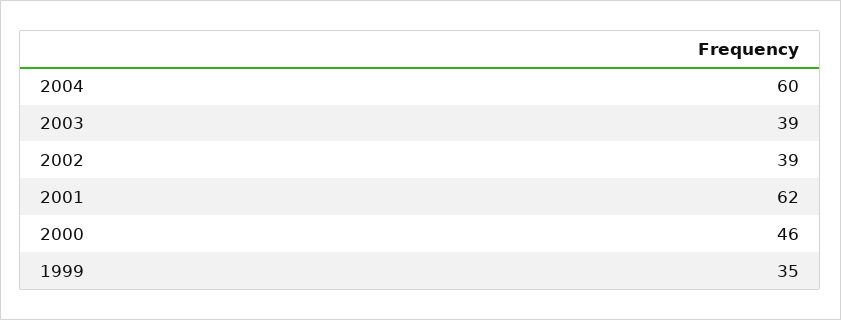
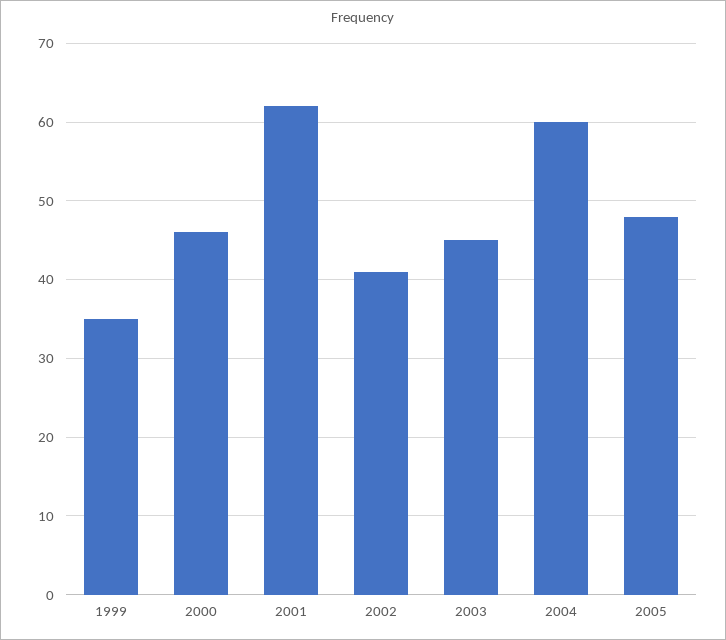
2003: 39 -> 45
2002: 39 -> 41
2005: none -> 48

